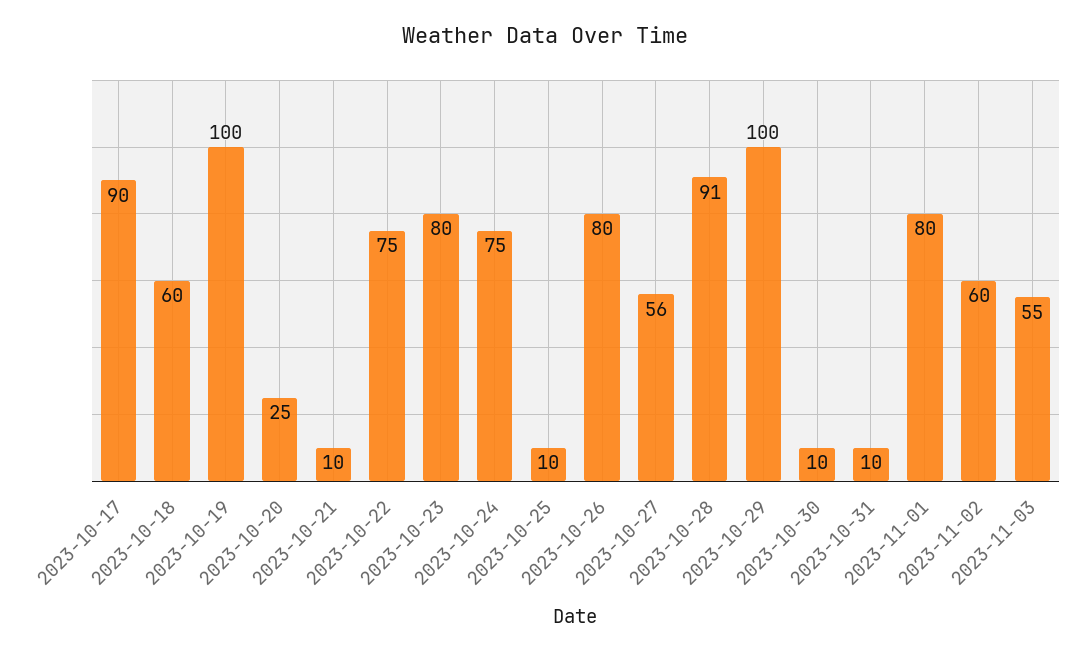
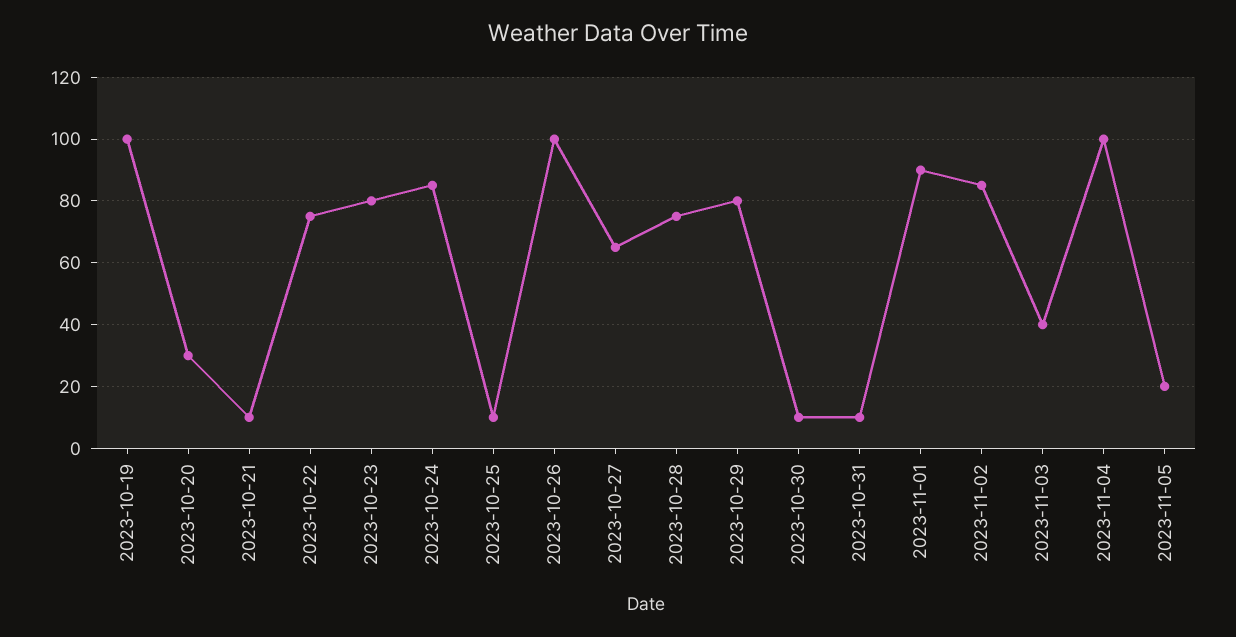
2023-10-17: 90 -> none
2023-10-18: 60 -> none
2023-10-20: 25 -> 30
2023-10-24: 75 -> 85
2023-10-26: 80 -> 100
2023-10-27: 56 -> 65
2023-10-28: 91 -> 75
2023-10-29: 100 -> 80
2023-11-01: 80 -> 90
2023-11-02: 60 -> 85
2023-11-03: 55 -> 40
2023-11-04: none -> 100
2023-11-05: none -> 20

